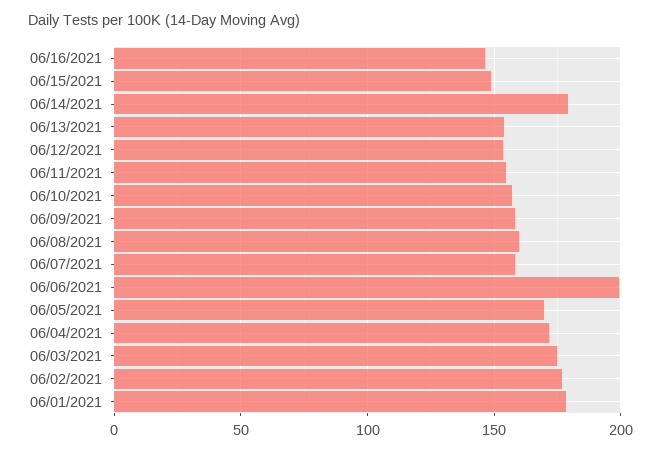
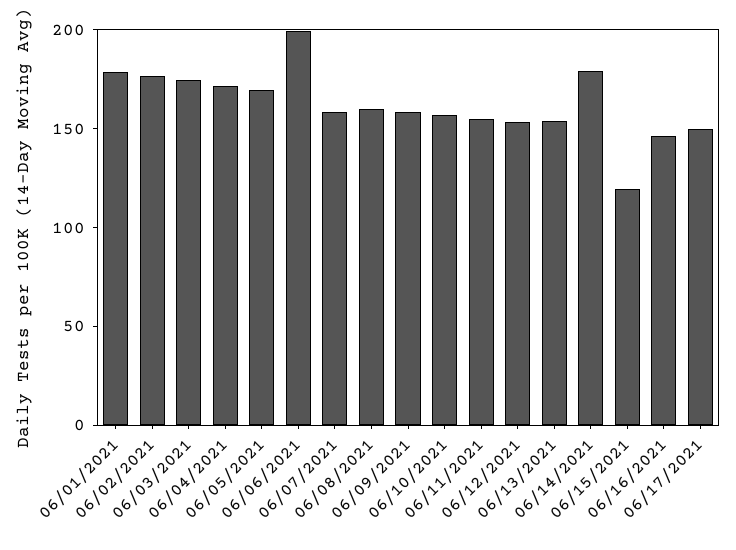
06/15/2021: 150 -> 120
06/17/2021: none -> 150

